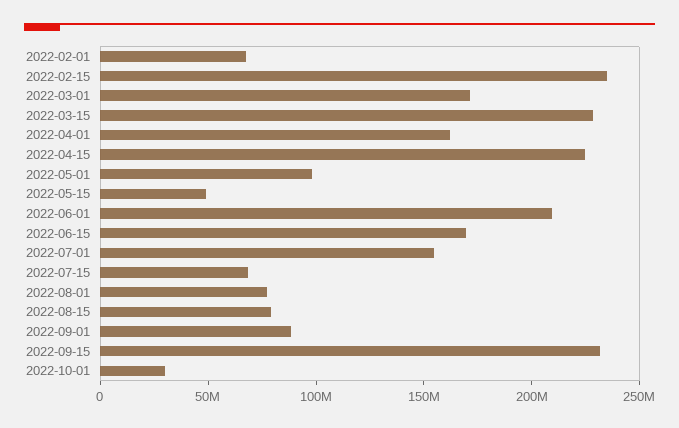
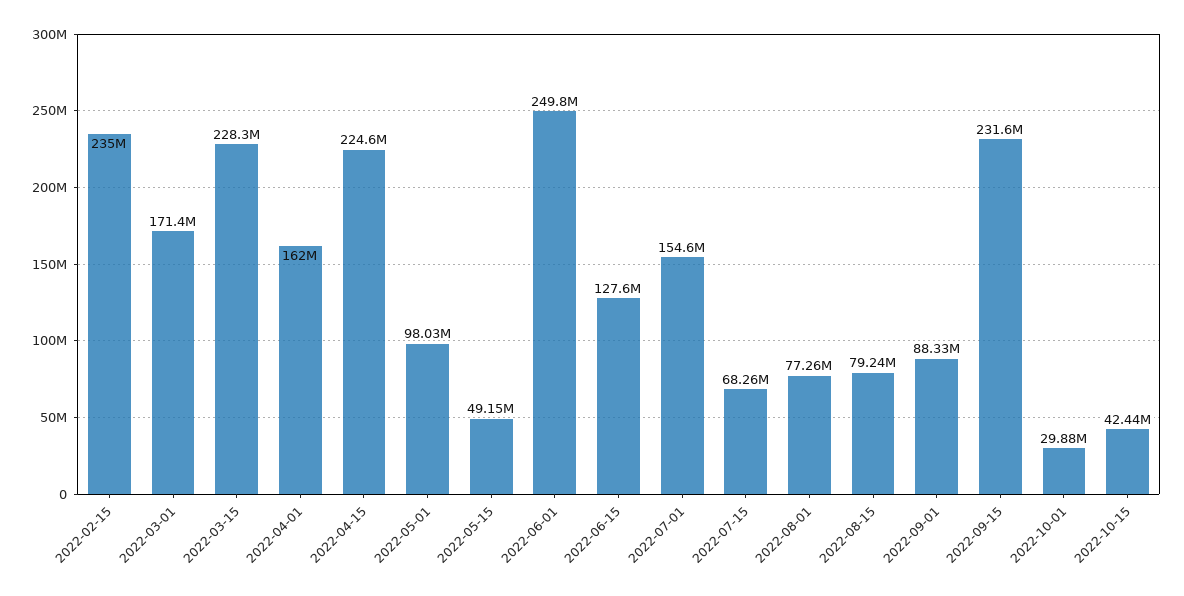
2022-02-01: 70000000 -> none
2022-06-01: 210000000 -> 249800000
2022-06-15: 170000000 -> 127600000
2022-10-15: none -> 42440000

